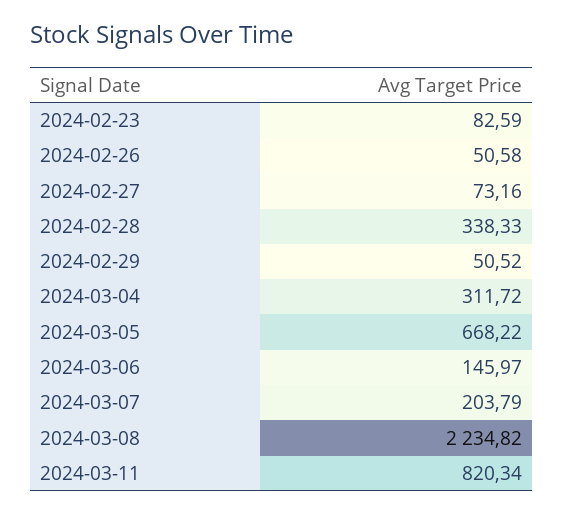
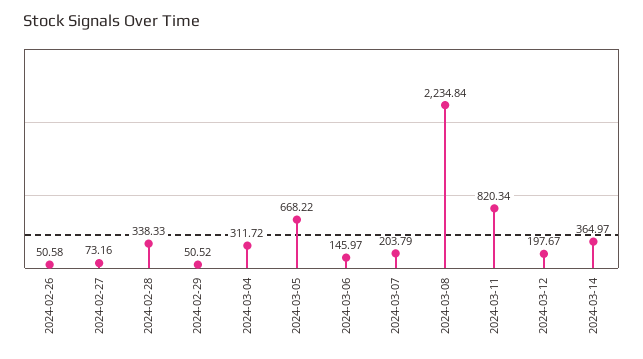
2024-02-23: 82.59 -> none
2024-03-08: 2234.82 -> 2234.84
2024-03-12: none -> 197.67
2024-03-14: none -> 364.97

